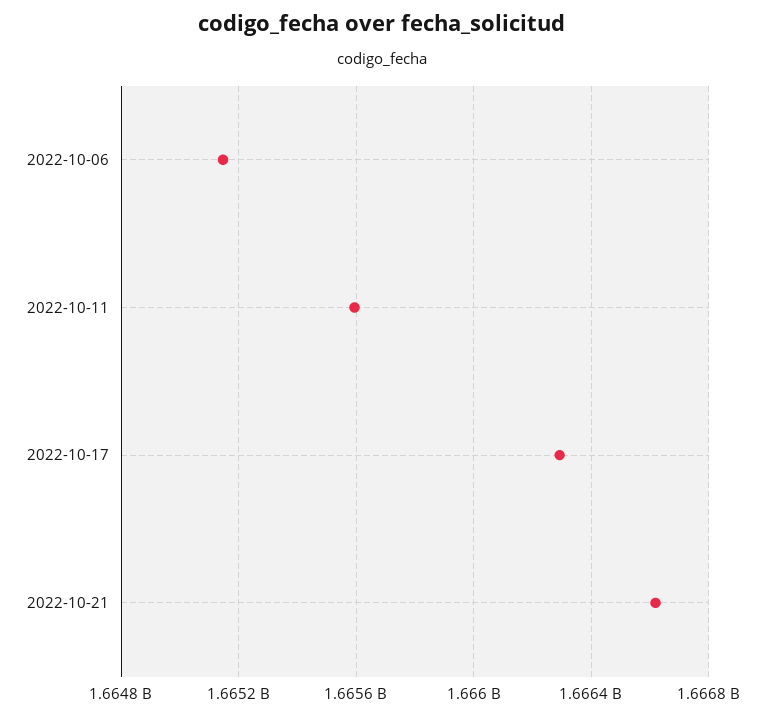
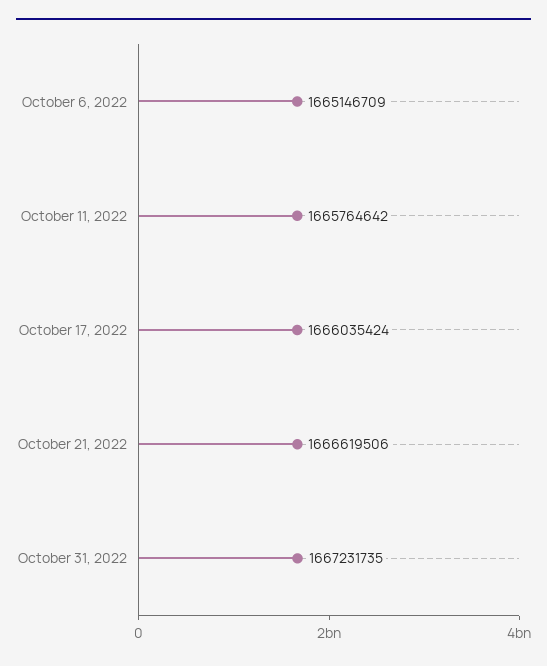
2022-10-11: 1665600000 -> 1665764642
2022-10-17: 1666300000 -> 1666035424
October 31, 2022: none -> 1667231735

